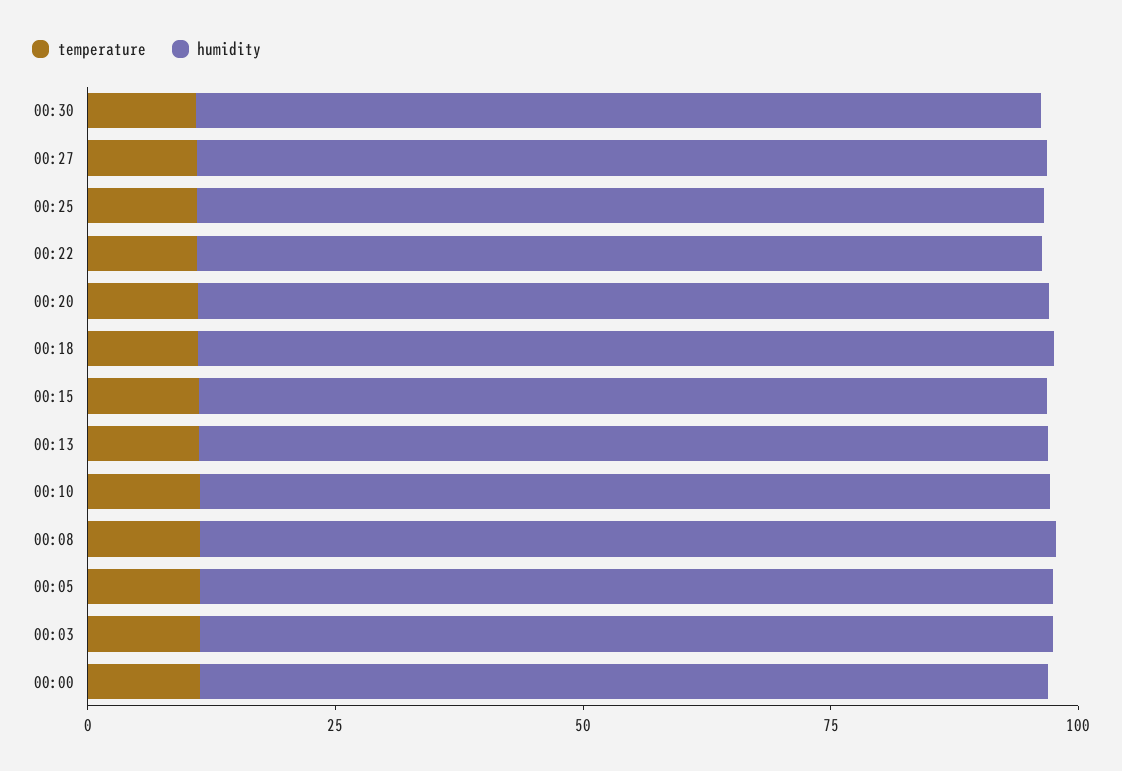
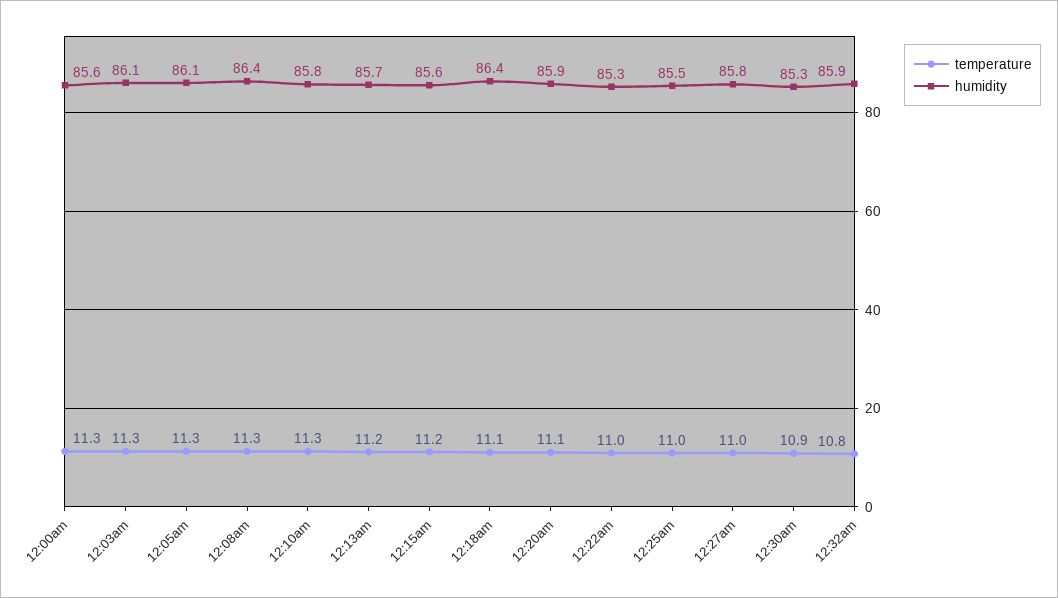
temperature, 12:32am: none -> 10.8
humidity, 12:32am: none -> 85.9

